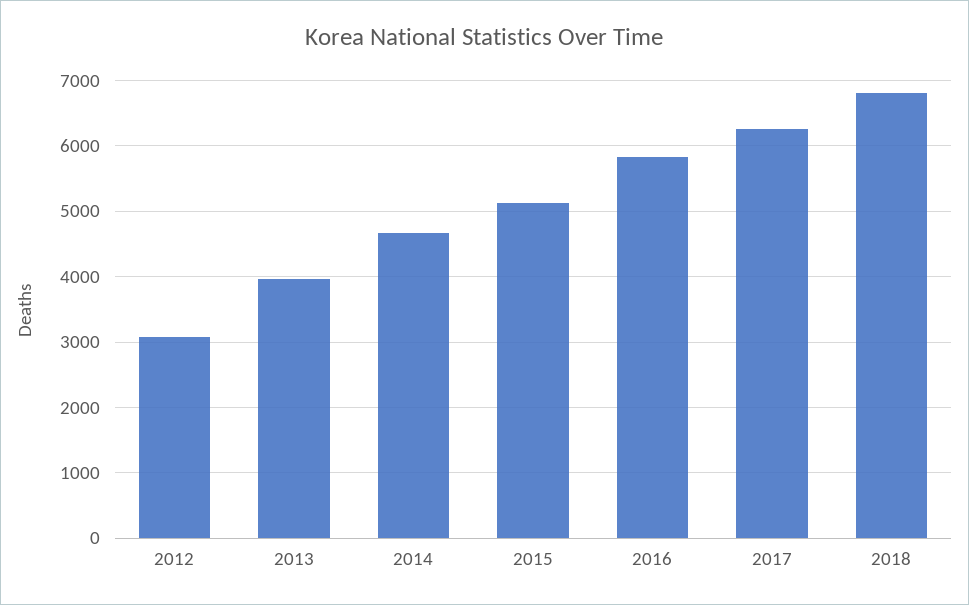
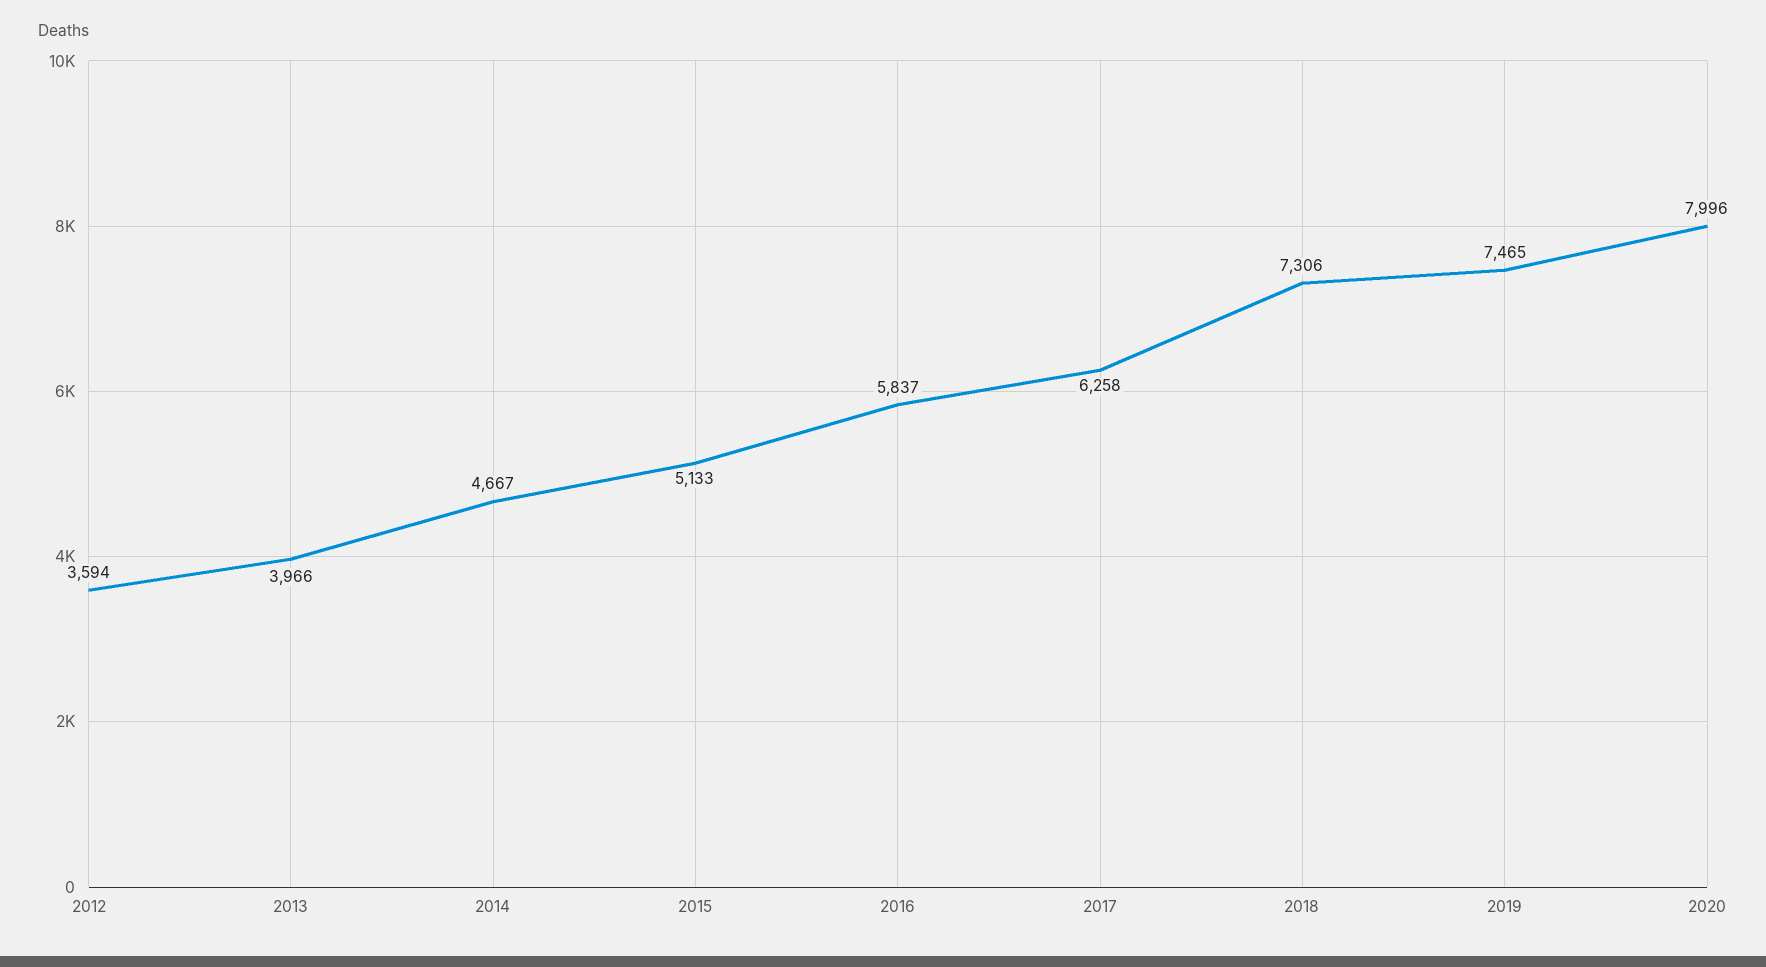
2012: 3100 -> 3594
2018: 6800 -> 7306
2019: none -> 7465
2020: none -> 7996

